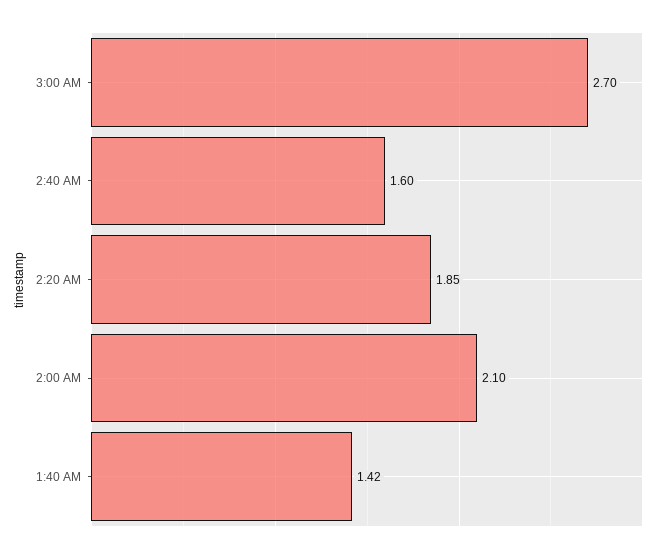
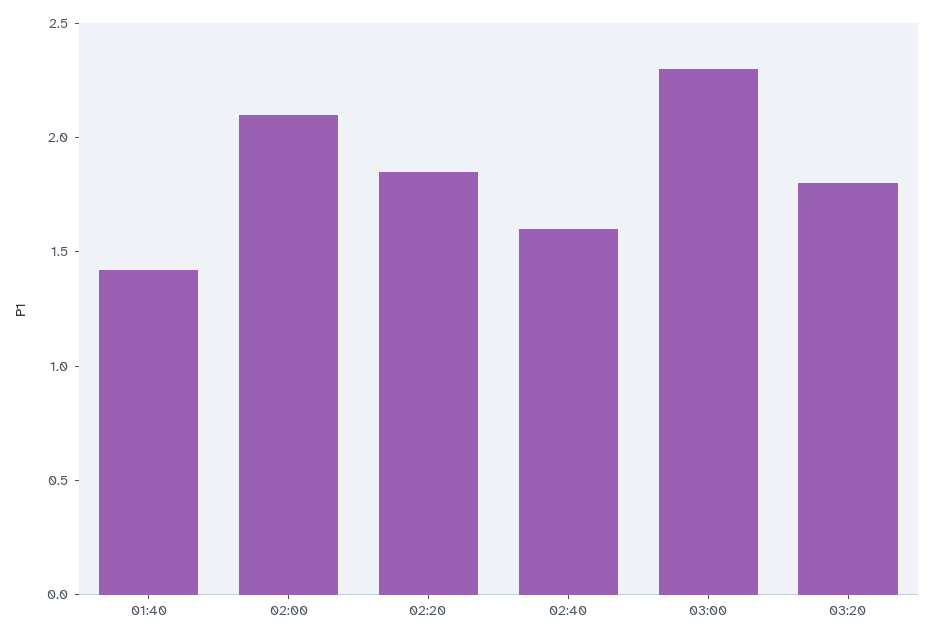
3:00 AM: 2.7 -> 2.3
03:20: none -> 1.8

